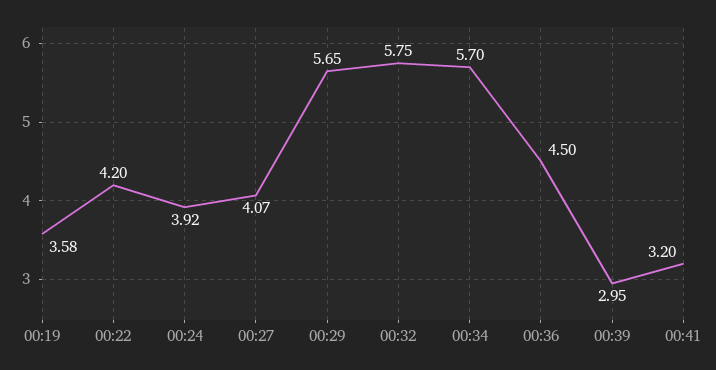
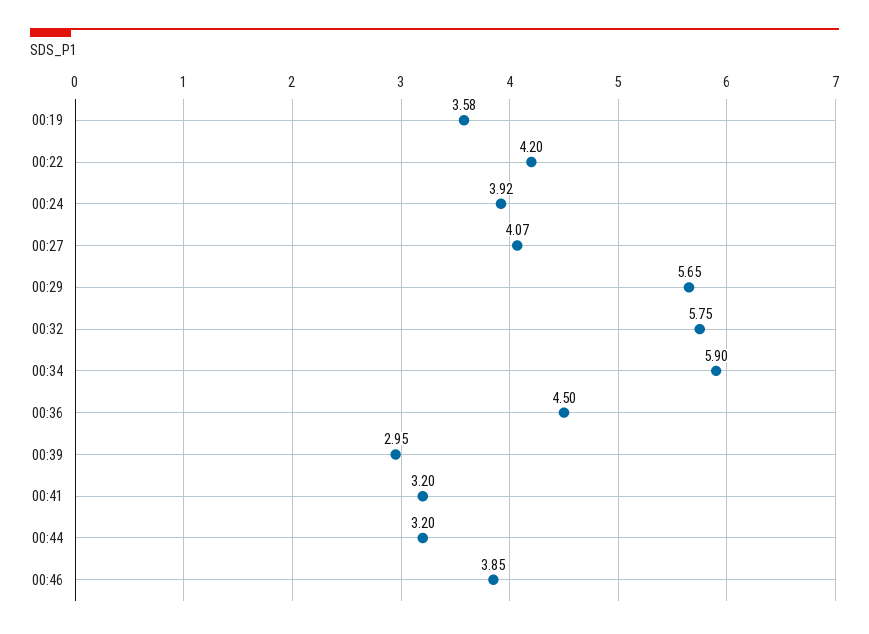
00:34: 5.7 -> 5.9
00:44: none -> 3.2
00:46: none -> 3.85

